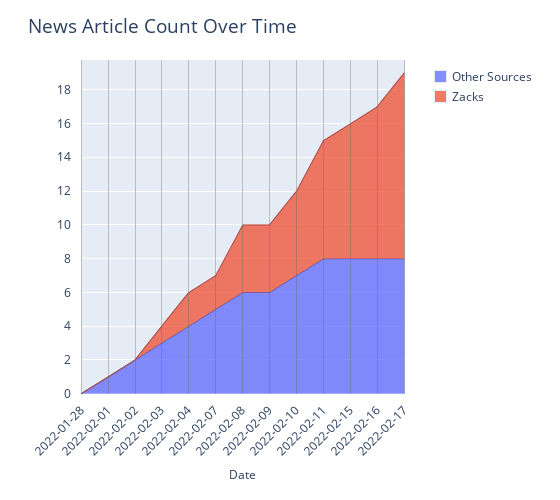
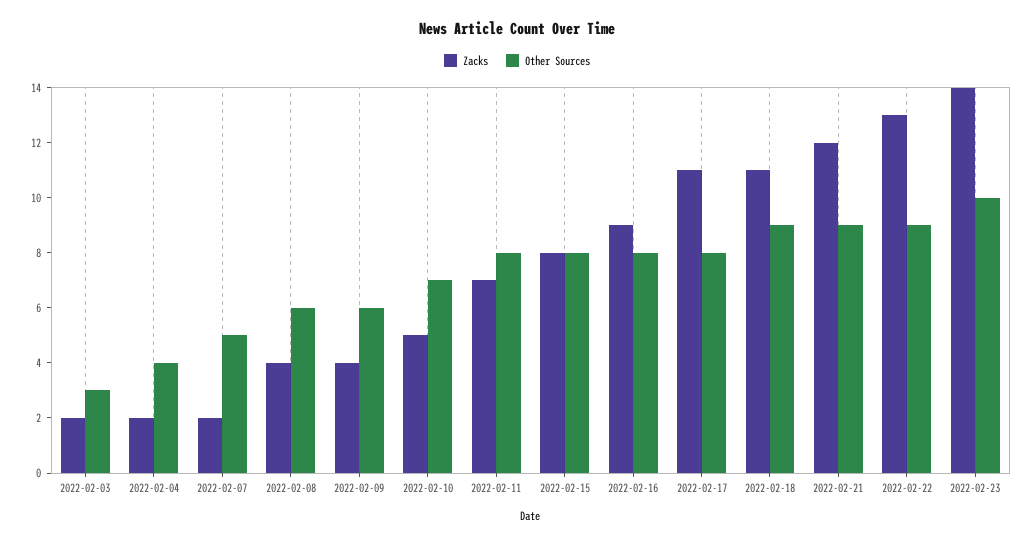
Other Sources, 2022-01-28: 0 -> none
Zacks, 2022-01-28: 0 -> none
Other Sources, 2022-02-01: 1 -> none
Zacks, 2022-02-01: 0 -> none
Other Sources, 2022-02-02: 2 -> none
Zacks, 2022-02-02: 0 -> none
Zacks, 2022-02-03: 1 -> 2
Zacks, 2022-02-18: none -> 11
Other Sources, 2022-02-18: none -> 9
Zacks, 2022-02-21: none -> 12
Other Sources, 2022-02-21: none -> 9
Zacks, 2022-02-22: none -> 13
Other Sources, 2022-02-22: none -> 9
Zacks, 2022-02-23: none -> 14
Other Sources, 2022-02-23: none -> 10

